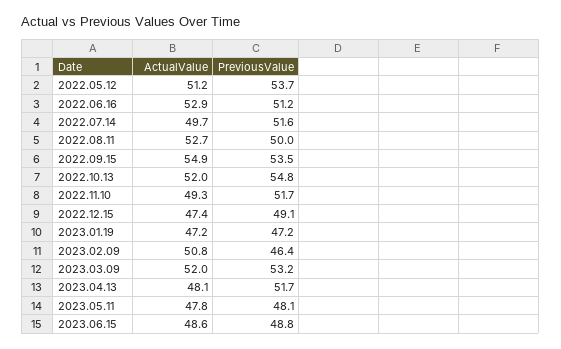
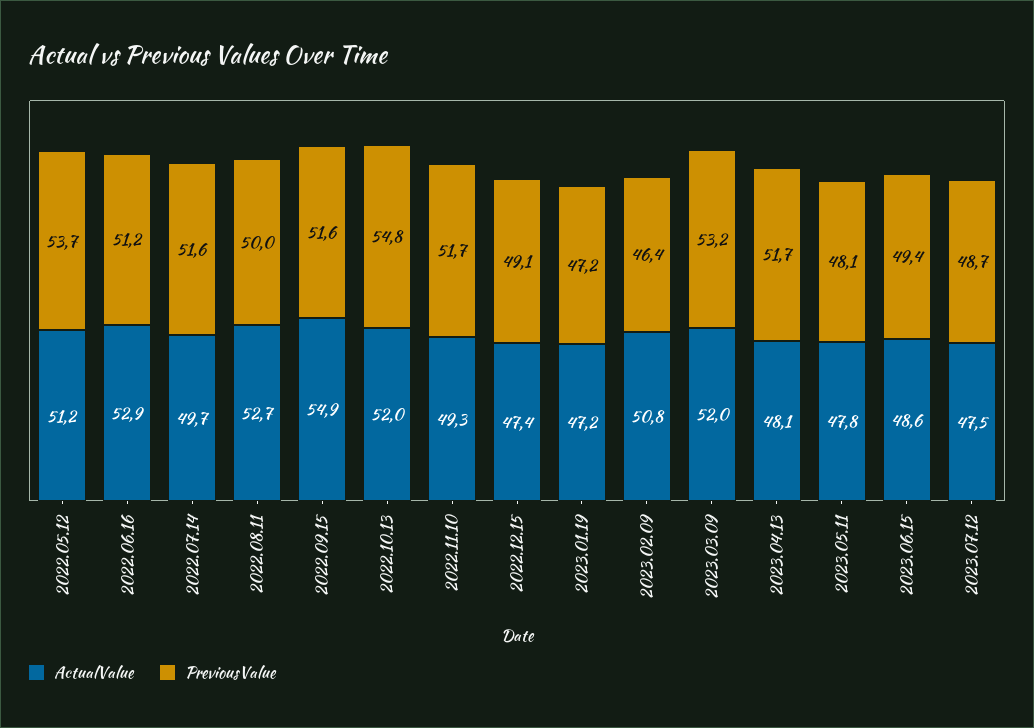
PreviousValue, 2022.09.15: 53.5 -> 51.6
PreviousValue, 2023.06.15: 48.8 -> 49.4
ActualValue, 2023.07.12: none -> 47.5
PreviousValue, 2023.07.12: none -> 48.7

